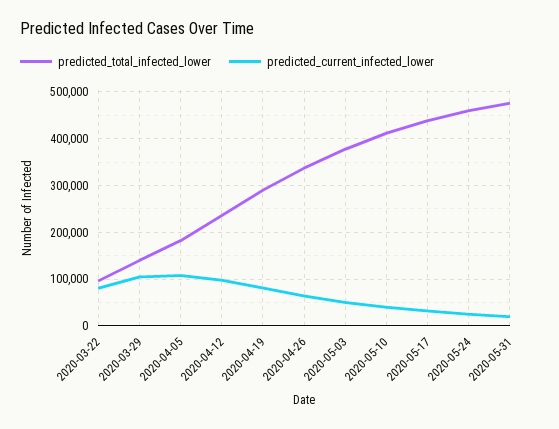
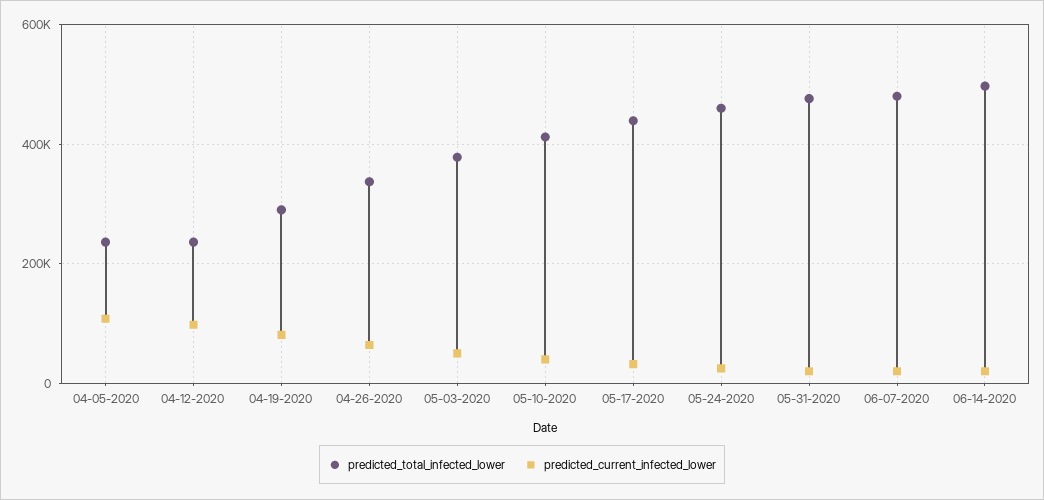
predicted_total_infected_lower, 2020-03-22: 100000 -> none
predicted_current_infected_lower, 2020-03-22: 80000 -> none
predicted_total_infected_lower, 2020-03-29: 140000 -> none
predicted_current_infected_lower, 2020-03-29: 100000 -> none
predicted_total_infected_lower, 2020-04-05: 180000 -> 240000
predicted_total_infected_lower, 06-07-2020: none -> 480000
predicted_current_infected_lower, 06-07-2020: none -> 20000
predicted_total_infected_lower, 06-14-2020: none -> 500000
predicted_current_infected_lower, 06-14-2020: none -> 20000

